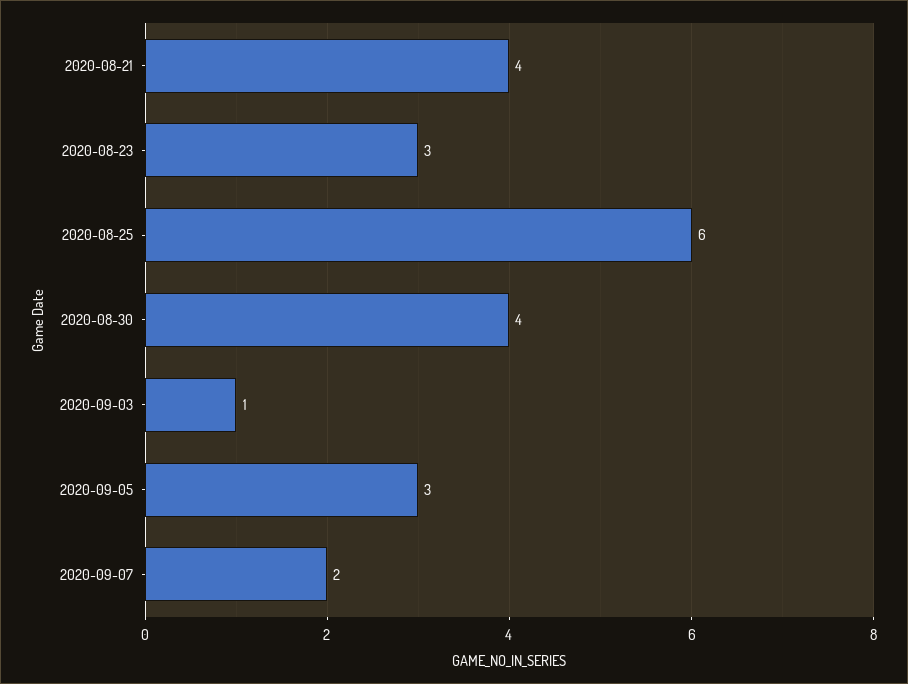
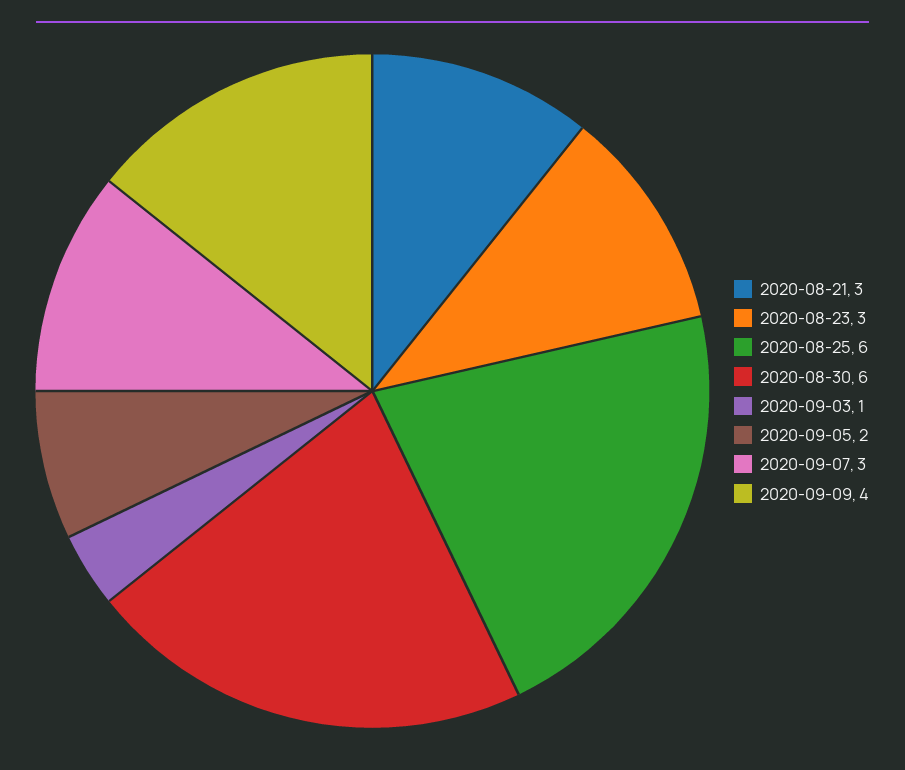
2020-08-21: 4 -> 3
2020-08-30: 4 -> 6
2020-09-05: 3 -> 2
2020-09-07: 2 -> 3
2020-09-09: none -> 4

